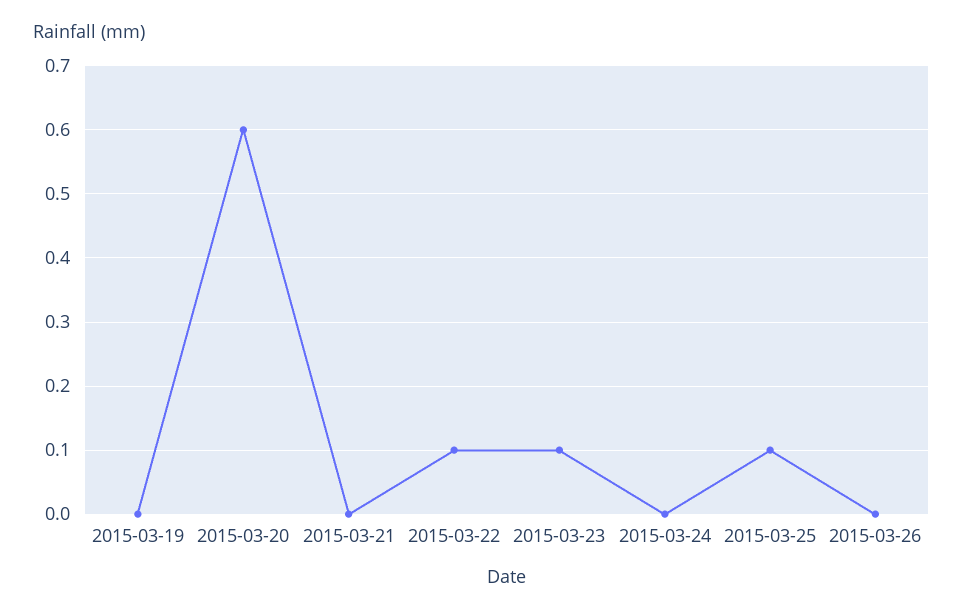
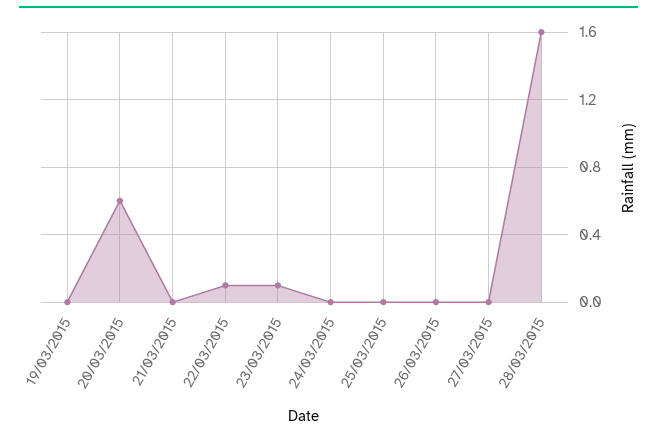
2015-03-25: 0.1 -> 0
27/03/2015: none -> 0
28/03/2015: none -> 1.6

